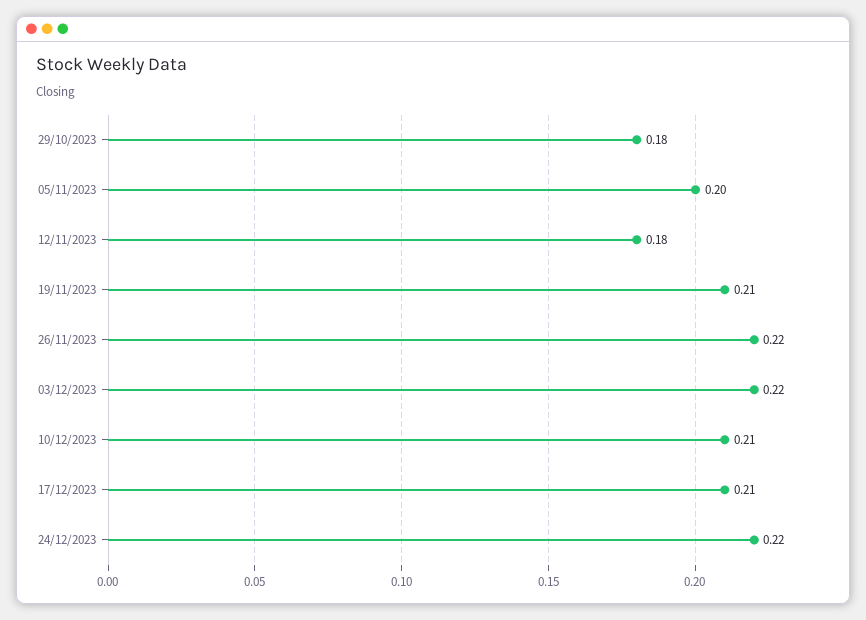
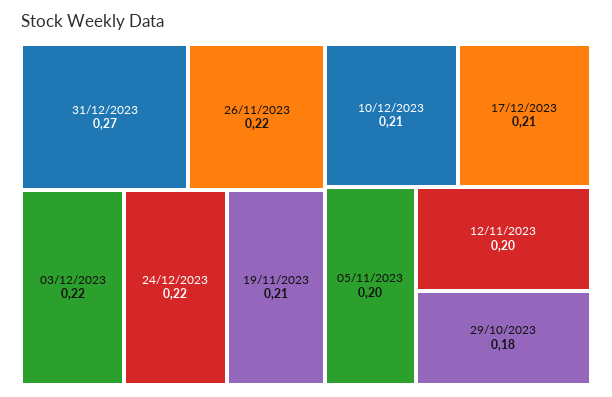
12/11/2023: 0.18 -> 0.2
31/12/2023: none -> 0.27

